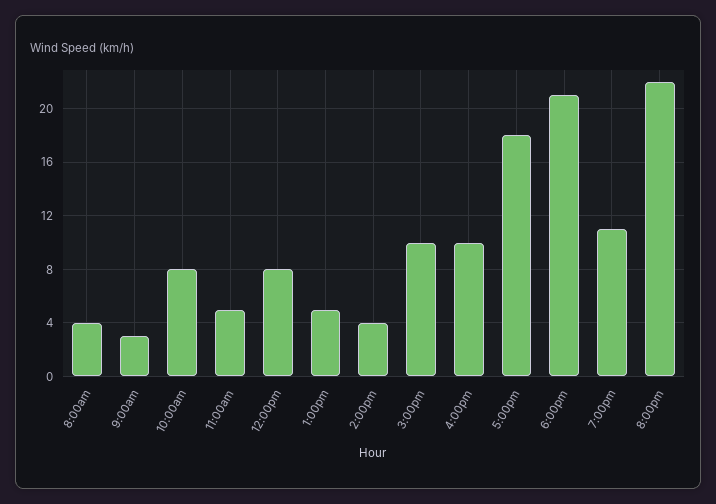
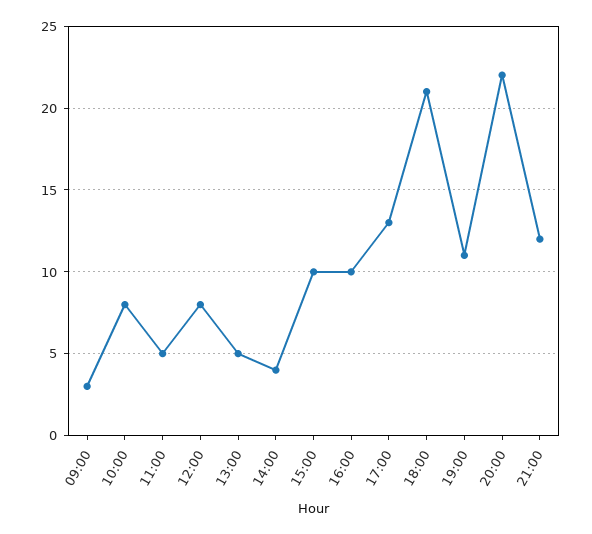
8:00am: 4 -> none
5:00pm: 18 -> 13
21:00: none -> 12

